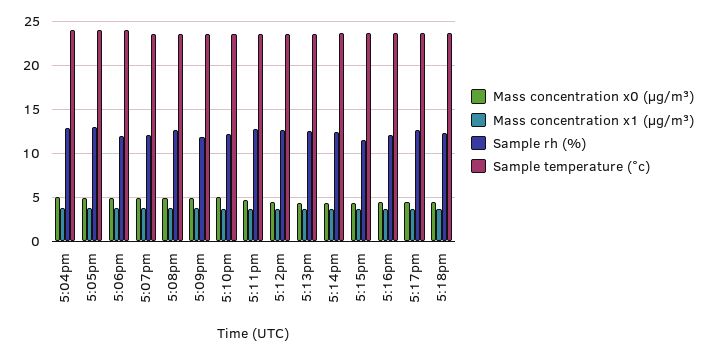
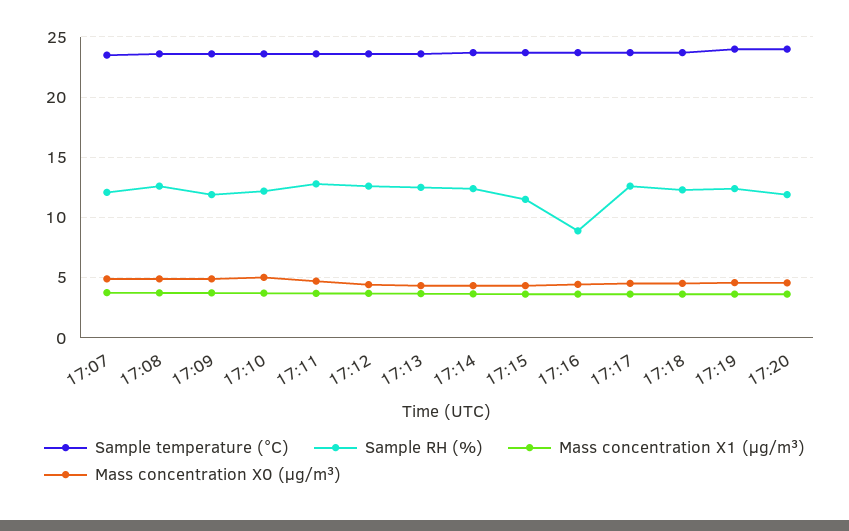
Mass concentration x0 (μg/m³), 5:04pm: 5 -> none
Mass concentration x1 (μg/m³), 5:04pm: 4 -> none
Sample rh (%), 5:04pm: 13 -> none
Sample temperature (°c), 5:04pm: 24 -> none
Mass concentration x0 (μg/m³), 5:05pm: 5 -> none
Mass concentration x1 (μg/m³), 5:05pm: 4 -> none
Sample rh (%), 5:05pm: 13 -> none
Sample temperature (°c), 5:05pm: 24 -> none
Mass concentration x0 (μg/m³), 5:06pm: 5 -> none
Mass concentration x1 (μg/m³), 5:06pm: 4 -> none
Sample rh (%), 5:06pm: 12 -> none
Sample temperature (°c), 5:06pm: 24 -> none
Sample rh (%), 5:16pm: 12 -> 9
Sample temperature (°c), 17:19: none -> 24
Sample rh (%), 17:19: none -> 12.5
Mass concentration x1 (μg/m³), 17:19: none -> 3.5
Mass concentration x0 (μg/m³), 17:19: none -> 4.5
Sample temperature (°c), 17:20: none -> 24
Sample rh (%), 17:20: none -> 12
Mass concentration x1 (μg/m³), 17:20: none -> 3.5
Mass concentration x0 (μg/m³), 17:20: none -> 4.5

